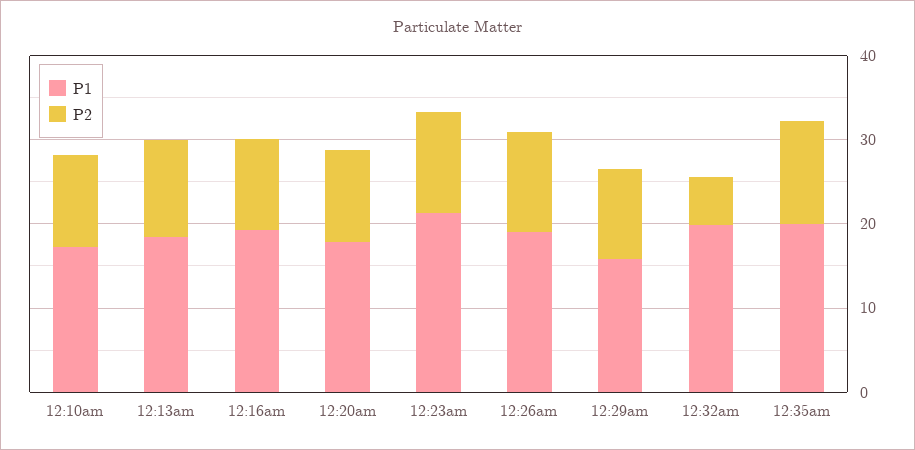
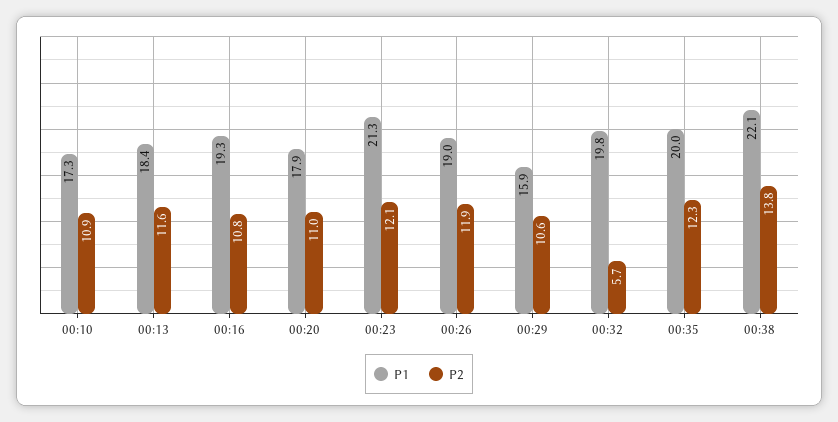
P1, 00:38: none -> 22.1
P2, 00:38: none -> 13.8

